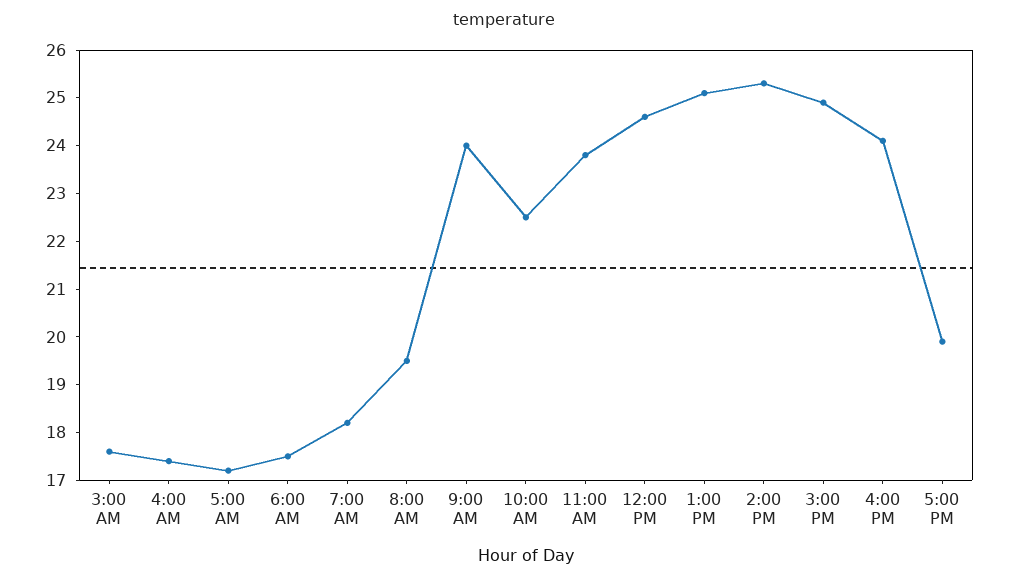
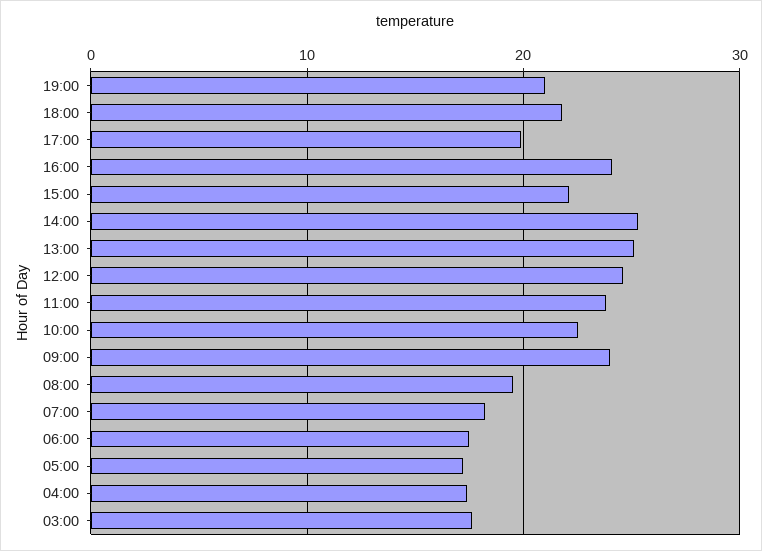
3:00 PM: 25 -> 22
19:00: none -> 21
18:00: none -> 22

